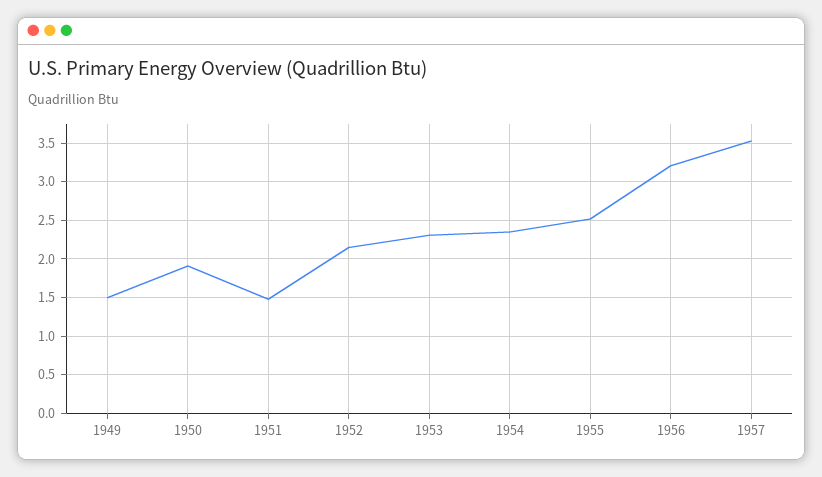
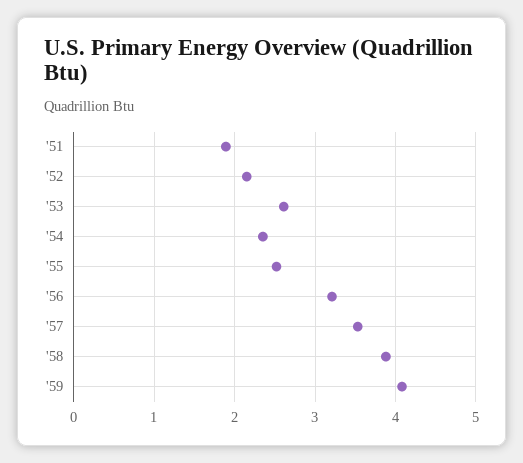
1949: 1.5 -> none
1950: 1.9 -> none
1951: 1.5 -> 1.9
1953: 2.3 -> 2.6
'58: none -> 3.9
'59: none -> 4.1

